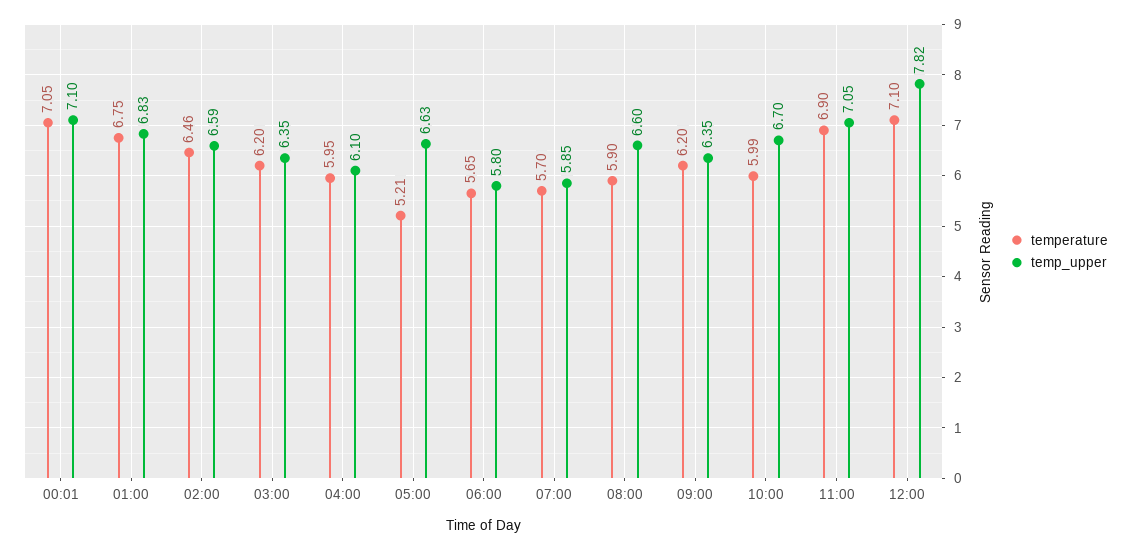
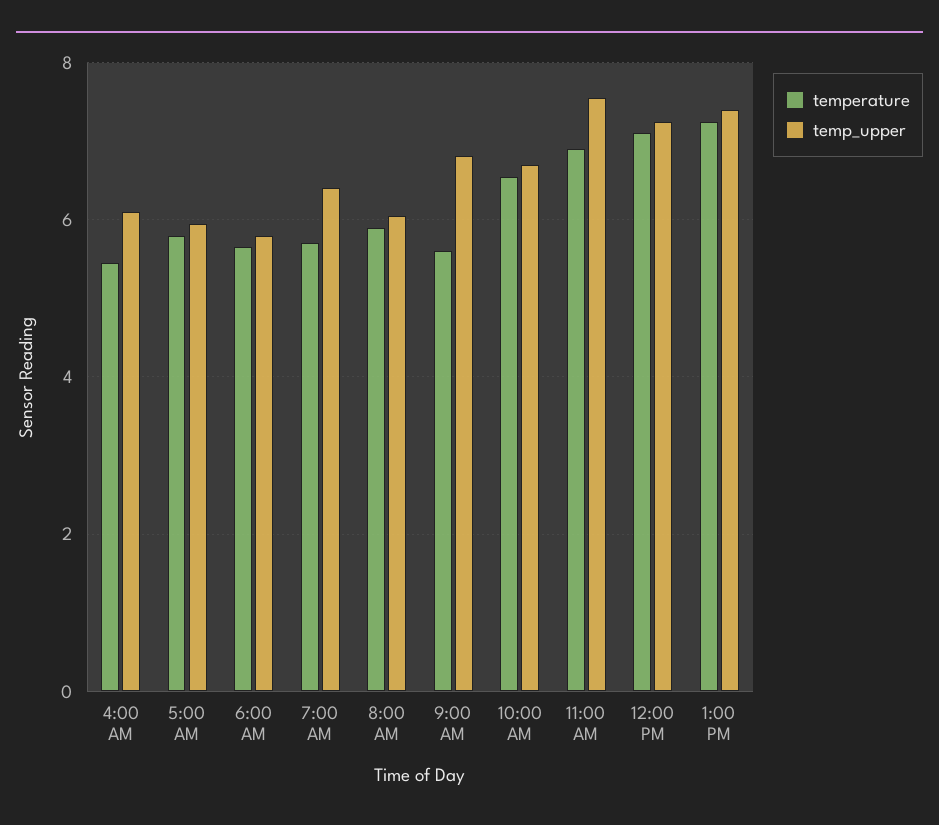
temperature, 00:01: 7.05 -> none
temp_upper, 00:01: 7.1 -> none
temperature, 01:00: 6.75 -> none
temp_upper, 01:00: 6.83 -> none
temperature, 02:00: 6.46 -> none
temp_upper, 02:00: 6.59 -> none
temperature, 03:00: 6.2 -> none
temp_upper, 03:00: 6.35 -> none
temperature, 04:00: 5.95 -> 5.4
temperature, 05:00: 5.21 -> 5.8
temp_upper, 05:00: 6.63 -> 6
temp_upper, 07:00: 5.85 -> 6.4
temp_upper, 08:00: 6.6 -> 6
temperature, 09:00: 6.2 -> 5.6
temp_upper, 09:00: 6.35 -> 6.8
temperature, 10:00: 5.99 -> 6.6
temp_upper, 11:00: 7.05 -> 7.6
temp_upper, 12:00: 7.82 -> 7.2
temperature, 1:00 PM: none -> 7.2
temp_upper, 1:00 PM: none -> 7.4

